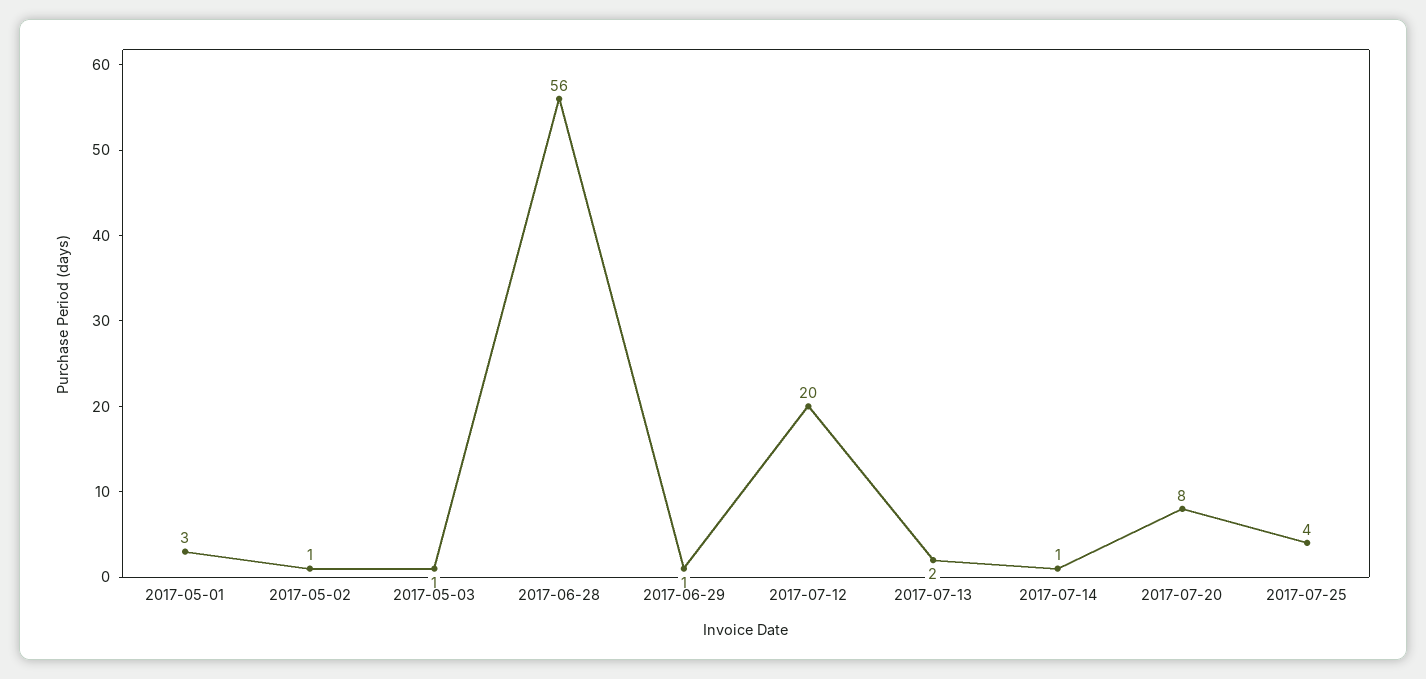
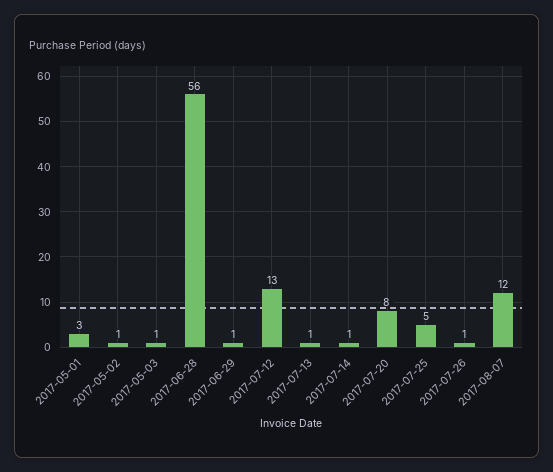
2017-07-12: 20 -> 13
2017-07-13: 2 -> 1
2017-07-25: 4 -> 5
2017-07-26: none -> 1
2017-08-07: none -> 12

